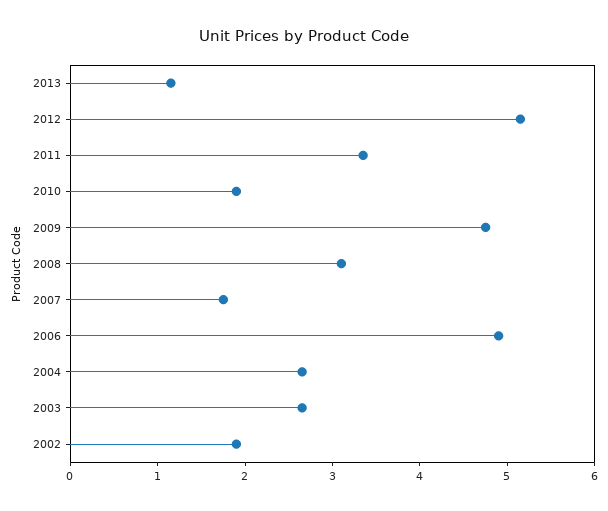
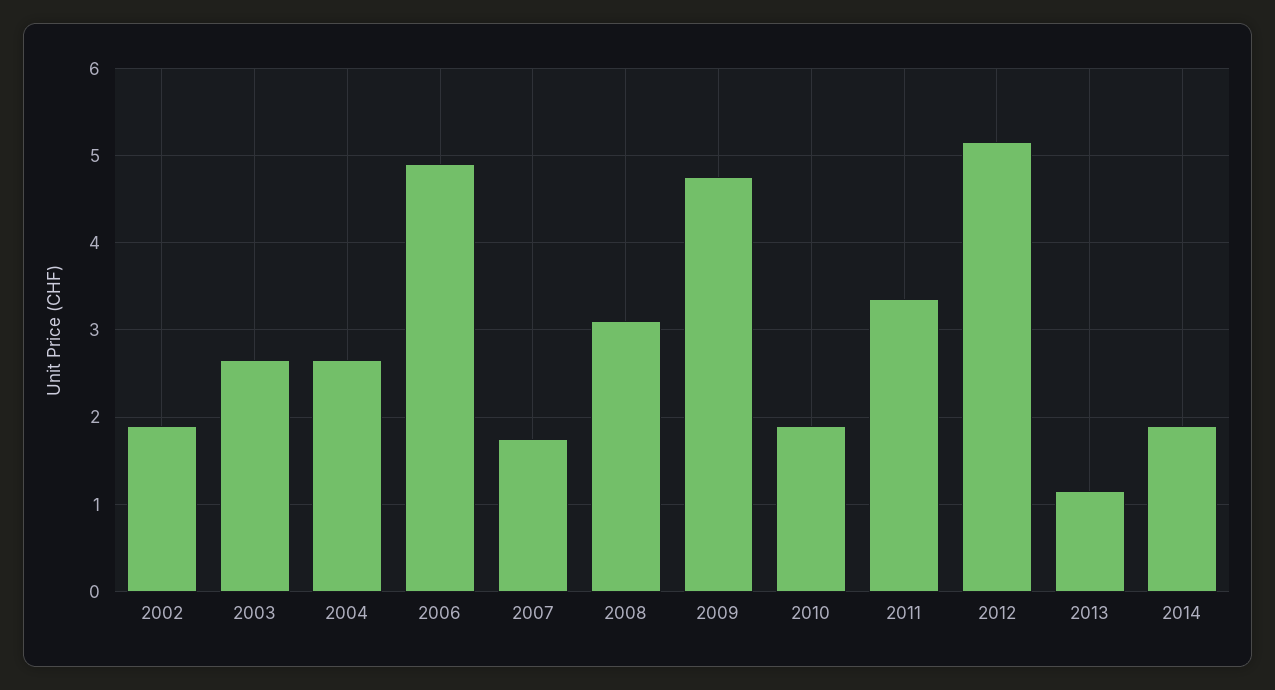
2014: none -> 1.9

